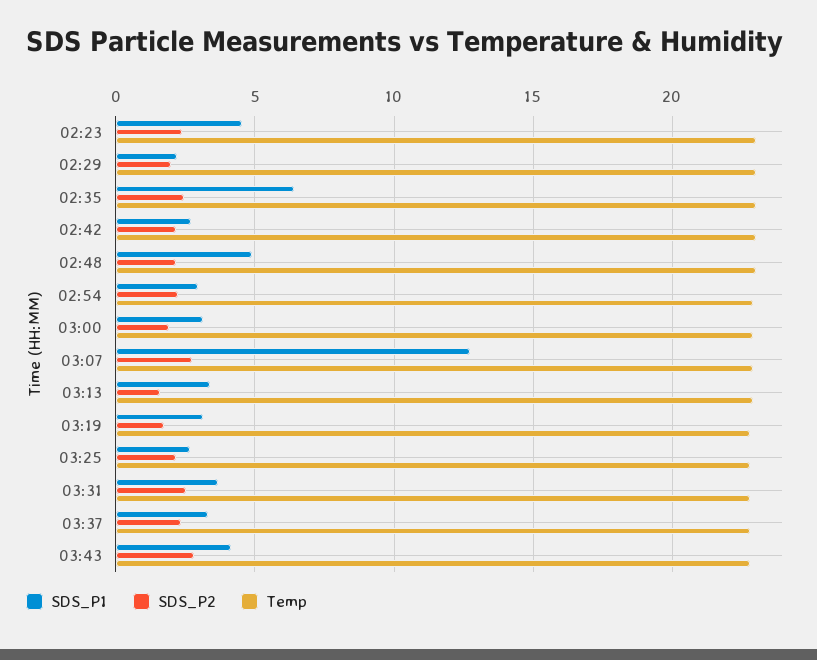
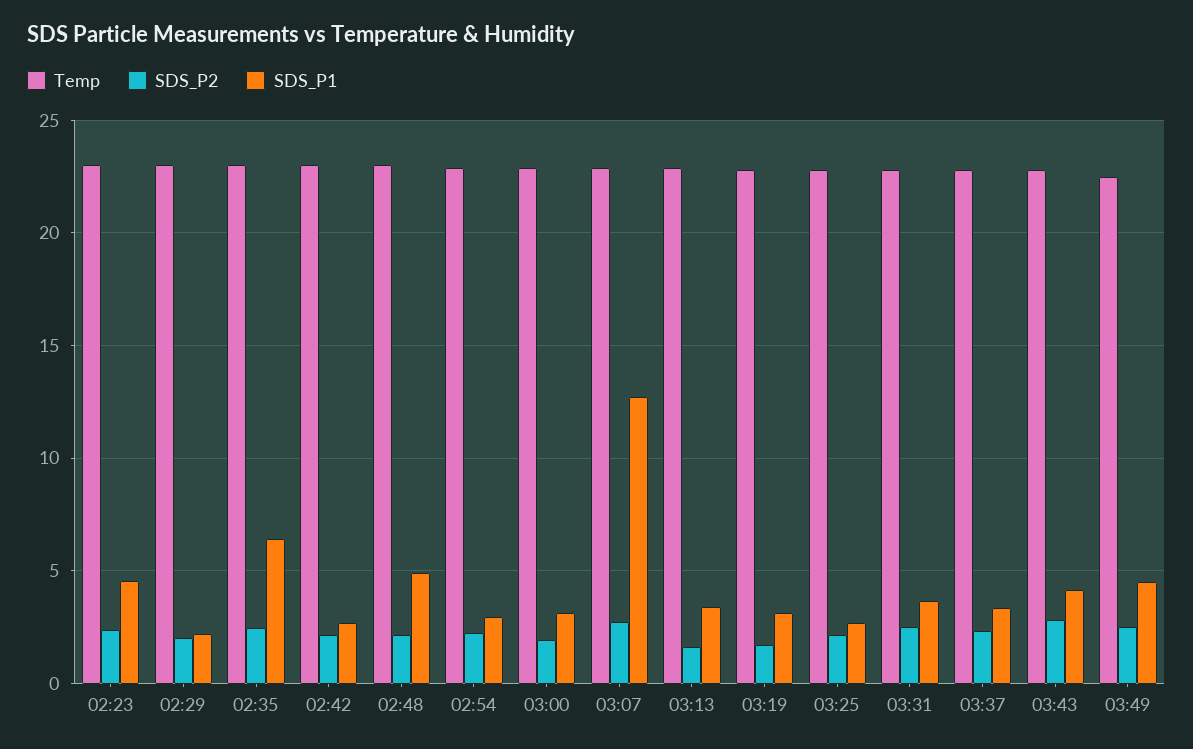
Temp, 03:49: none -> 22.5
SDS_P2, 03:49: none -> 2.5
SDS_P1, 03:49: none -> 4.5

